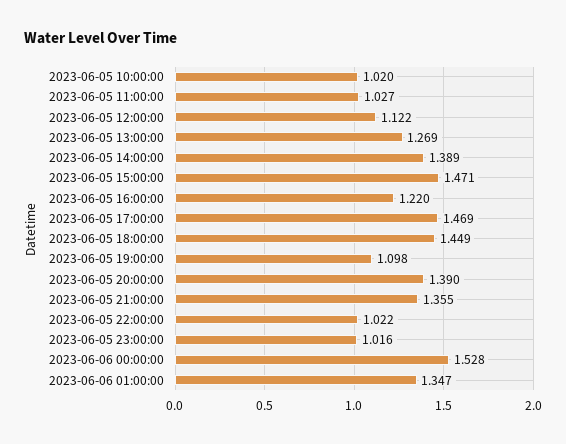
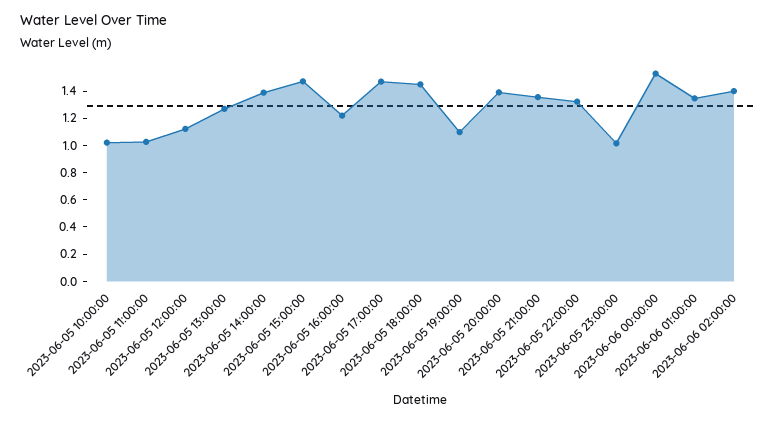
2023-06-05 22:00:00: 1.022 -> 1.3
2023-06-06 02:00:00: none -> 1.4

